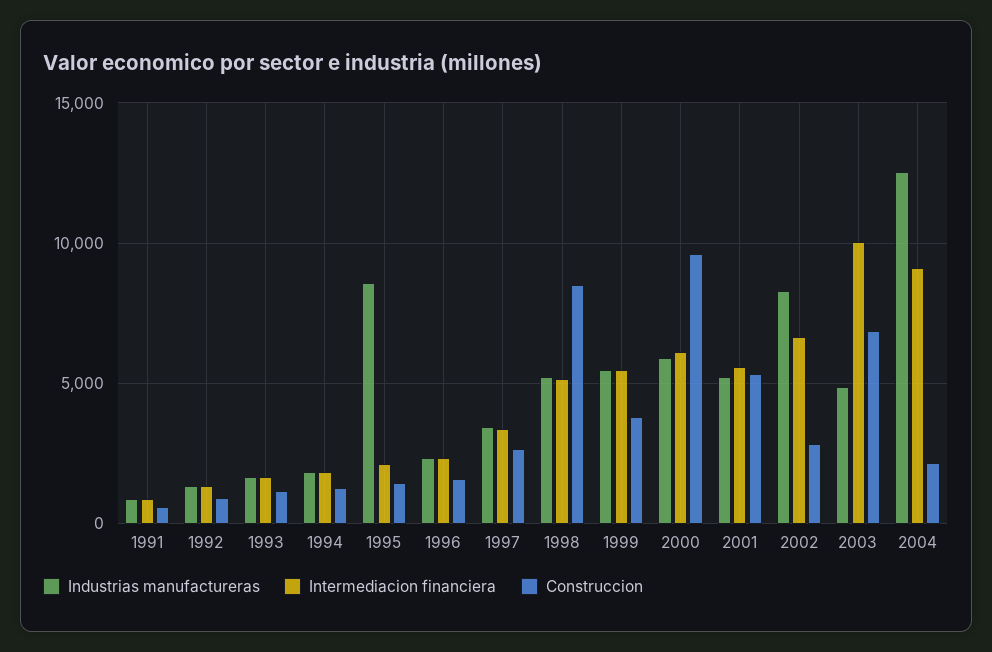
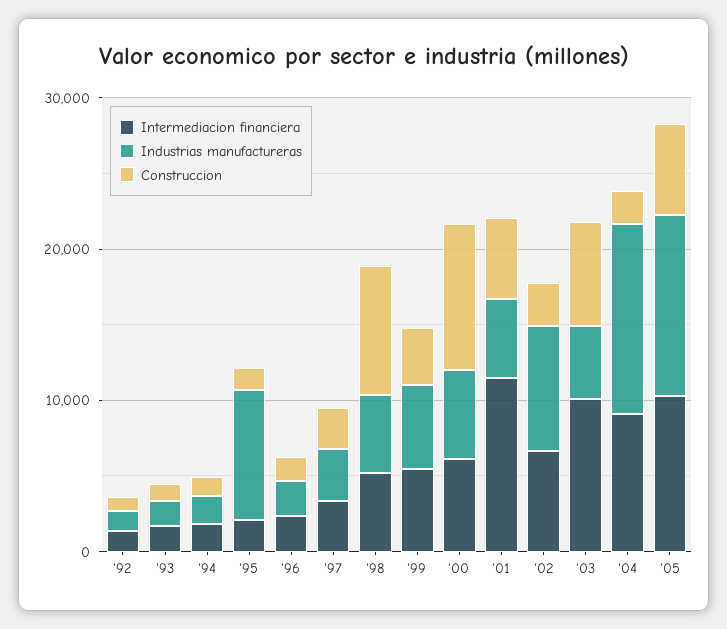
Industrias manufactureras, 1991: 1000 -> none
Intermediacion financiera, 1991: 1000 -> none
Construccion, 1991: 500 -> none
Intermediacion financiera, 2001: 5500 -> 12000
Intermediacion financiera, '05: none -> 10000
Industrias manufactureras, '05: none -> 12000
Construccion, '05: none -> 6000

